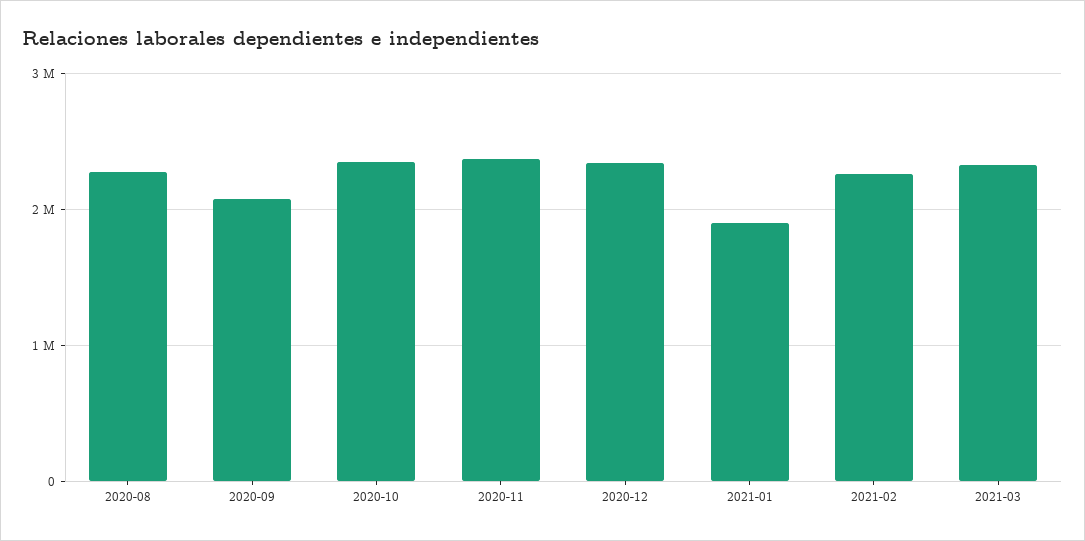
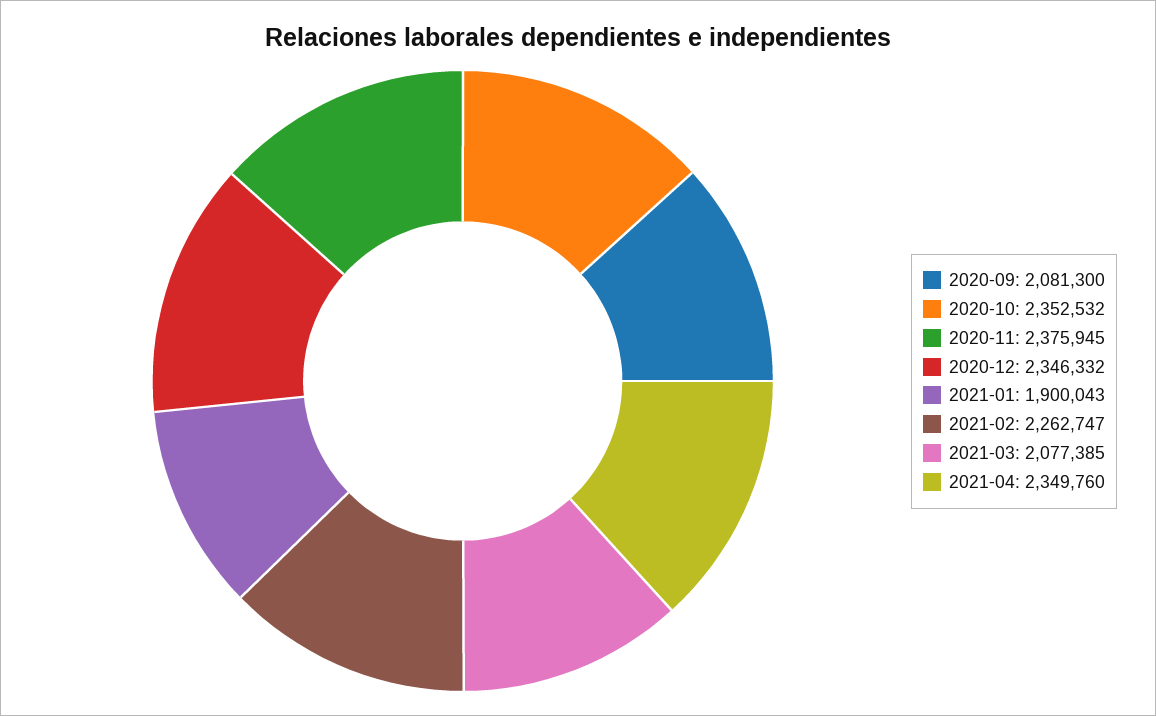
2020-08: 2300000 -> none
2021-03: 2300000 -> 2077385
2021-04: none -> 2349760

